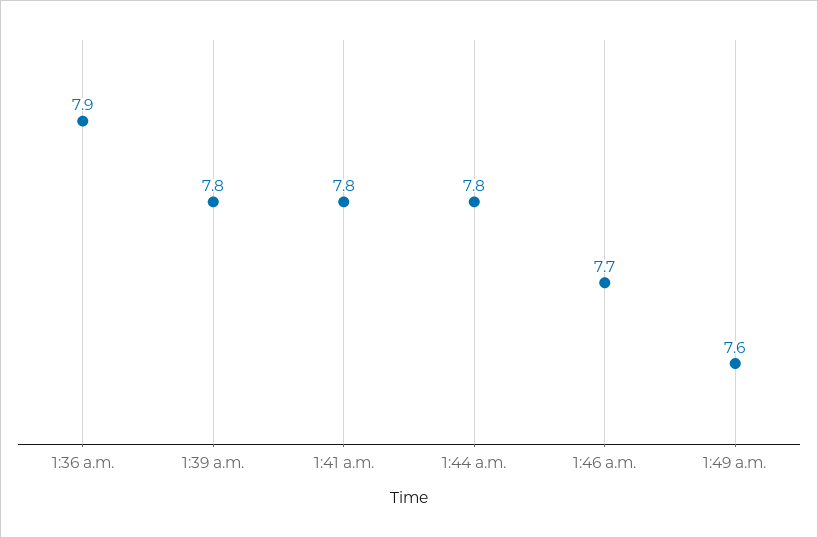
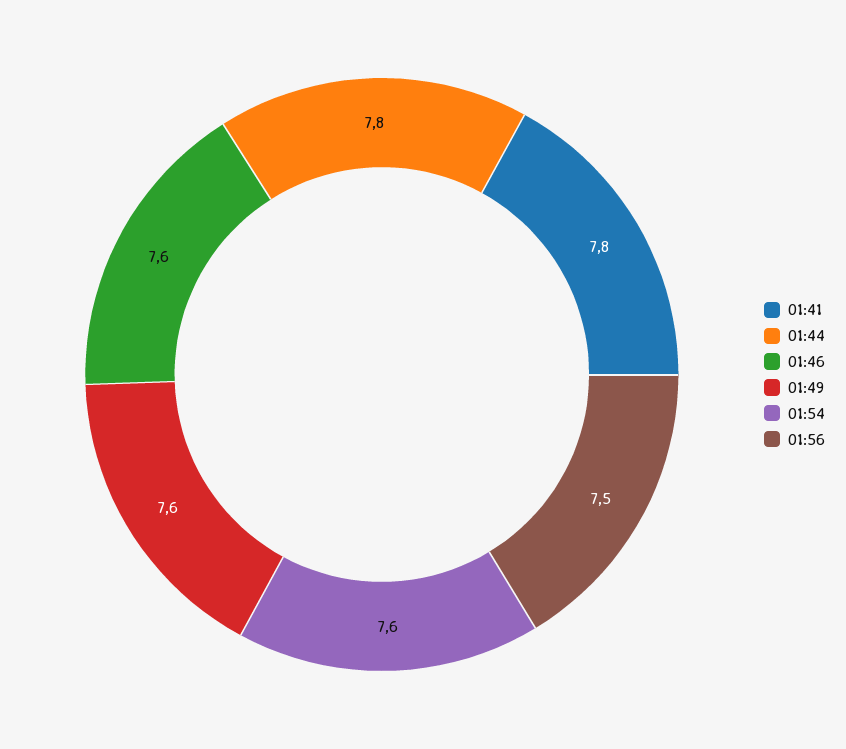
1:36 a.m.: 7.9 -> none
1:39 a.m.: 7.8 -> none
1:46 a.m.: 7.7 -> 7.6
01:54: none -> 7.6
01:56: none -> 7.5

